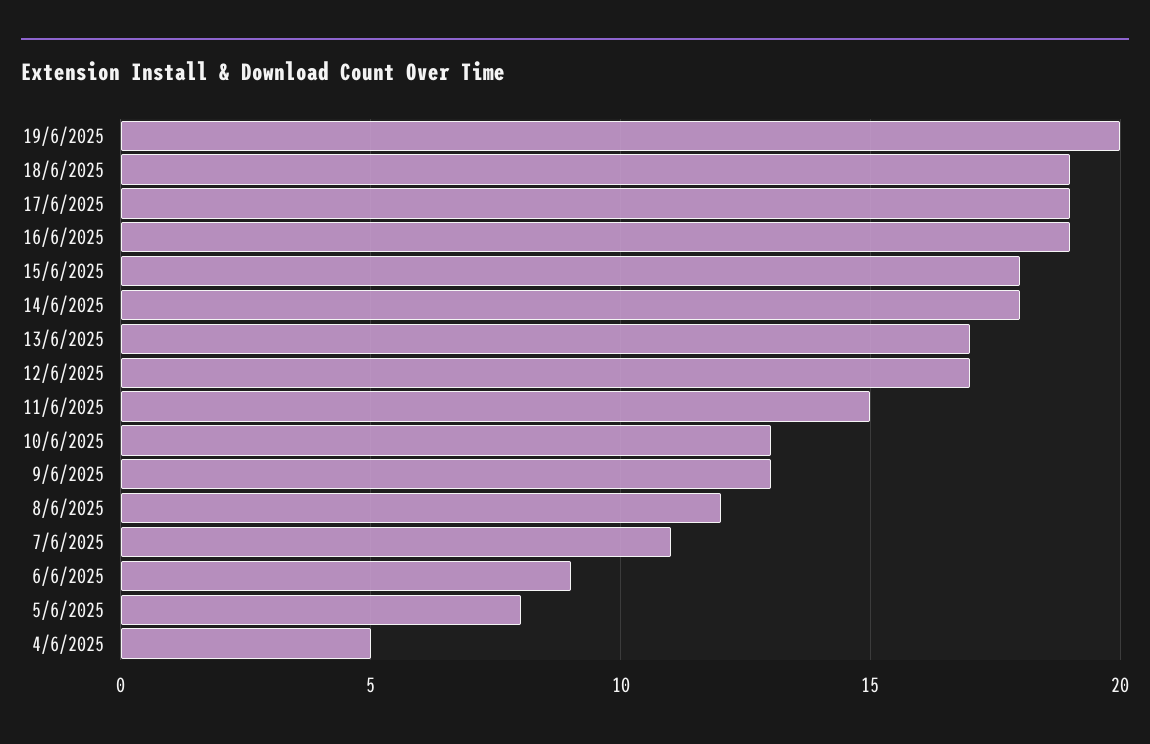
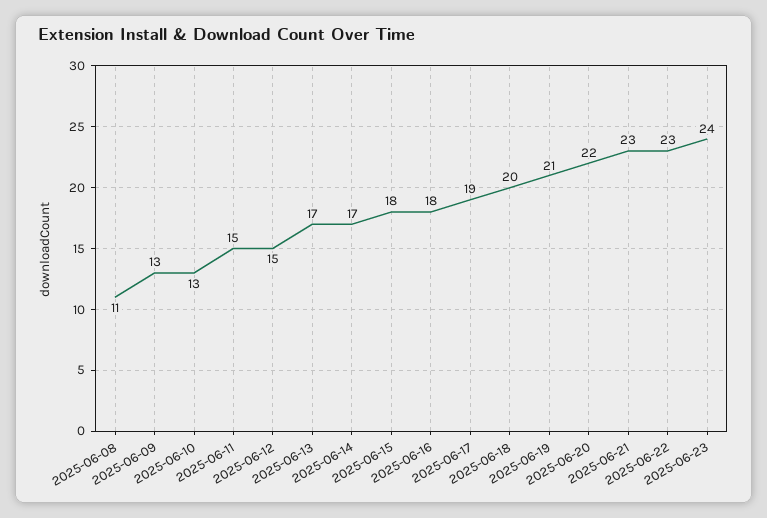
19/6/2025: 20 -> 21
18/6/2025: 19 -> 20
16/6/2025: 19 -> 18
14/6/2025: 18 -> 17
12/6/2025: 17 -> 15
8/6/2025: 12 -> 11
7/6/2025: 11 -> none
6/6/2025: 9 -> none
5/6/2025: 8 -> none
4/6/2025: 5 -> none
2025-06-20: none -> 22
2025-06-21: none -> 23
2025-06-22: none -> 23
2025-06-23: none -> 24

